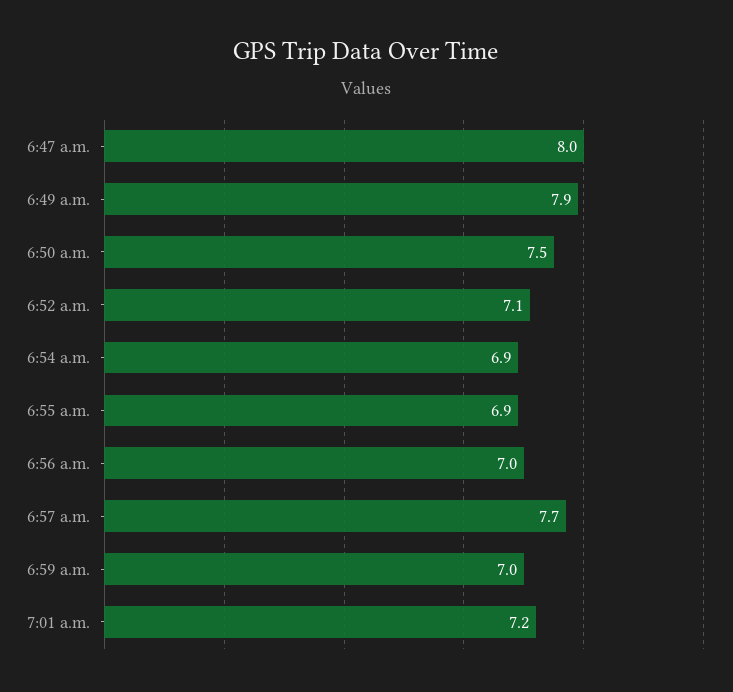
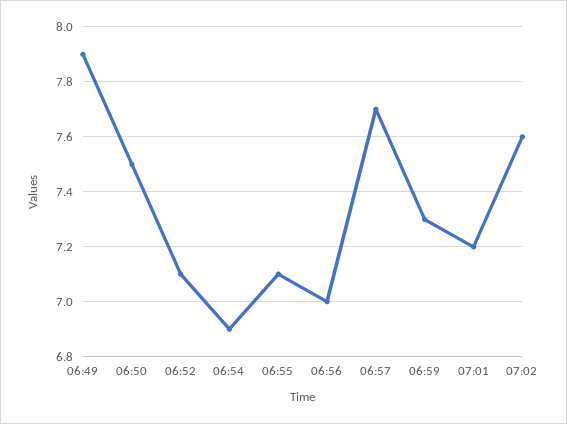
6:47 a.m.: 8 -> none
6:55 a.m.: 6.9 -> 7.1
6:59 a.m.: 7 -> 7.3
07:02: none -> 7.6

